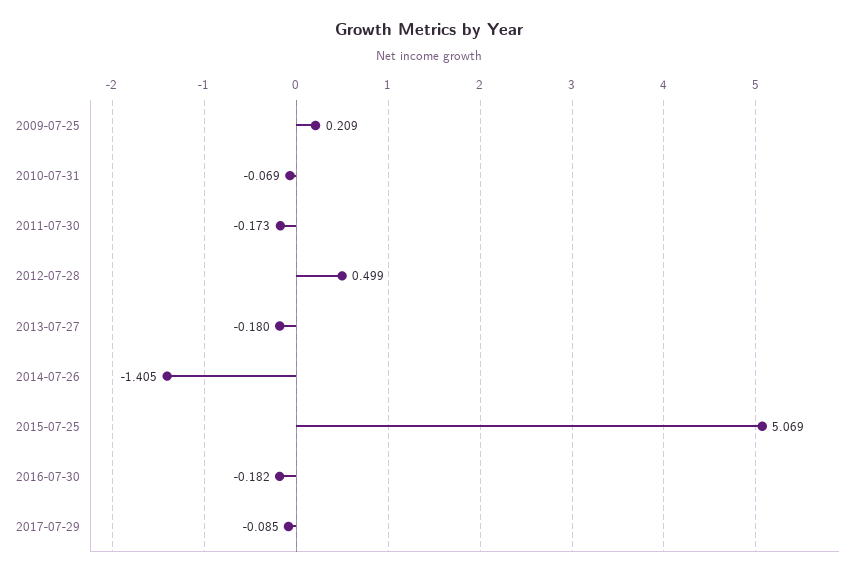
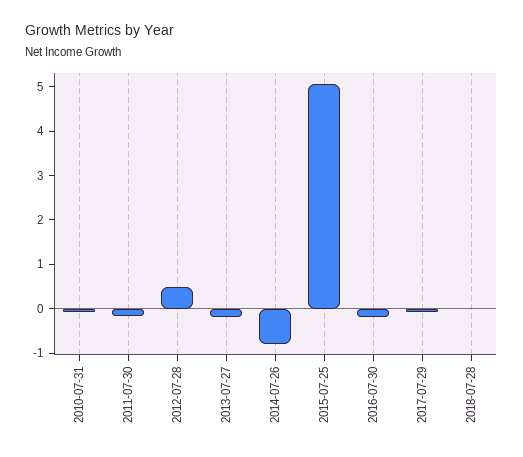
2009-07-25: 0.209 -> none
2014-07-26: -1.405 -> -0.8
2018-07-28: none -> 0

